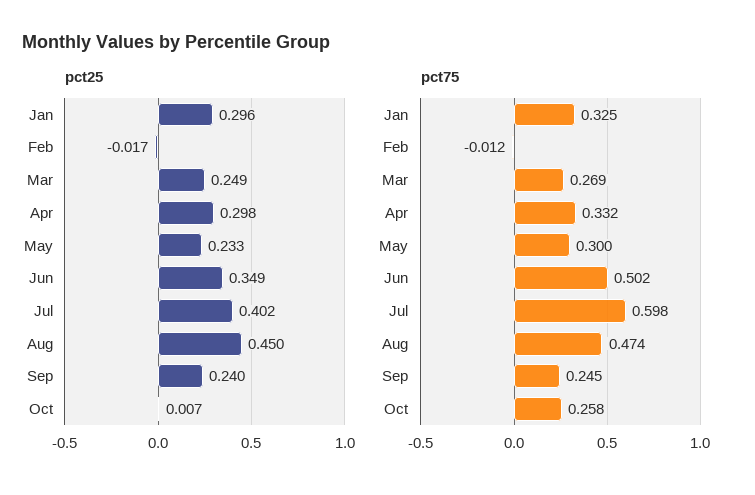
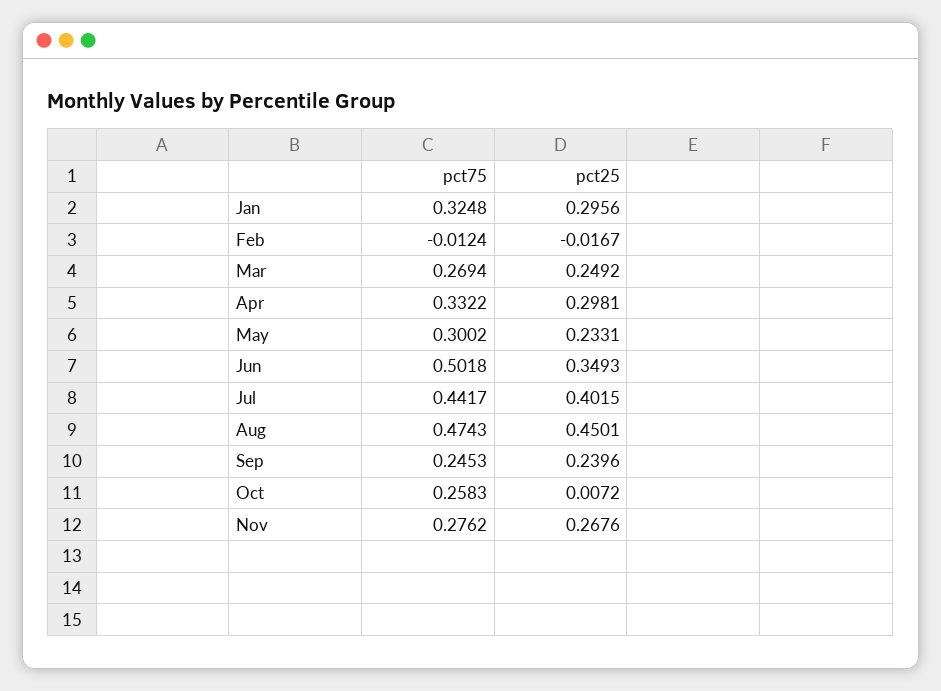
pct75, Jul: 0.598 -> 0.4417
pct75, Nov: none -> 0.2762
pct25, Nov: none -> 0.2676

